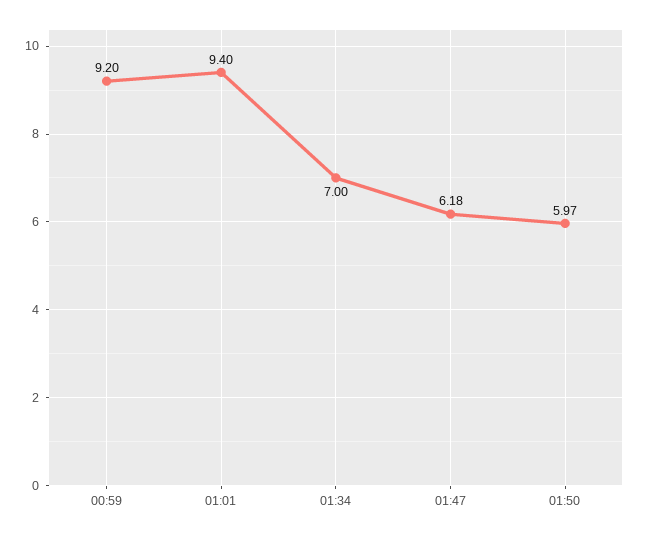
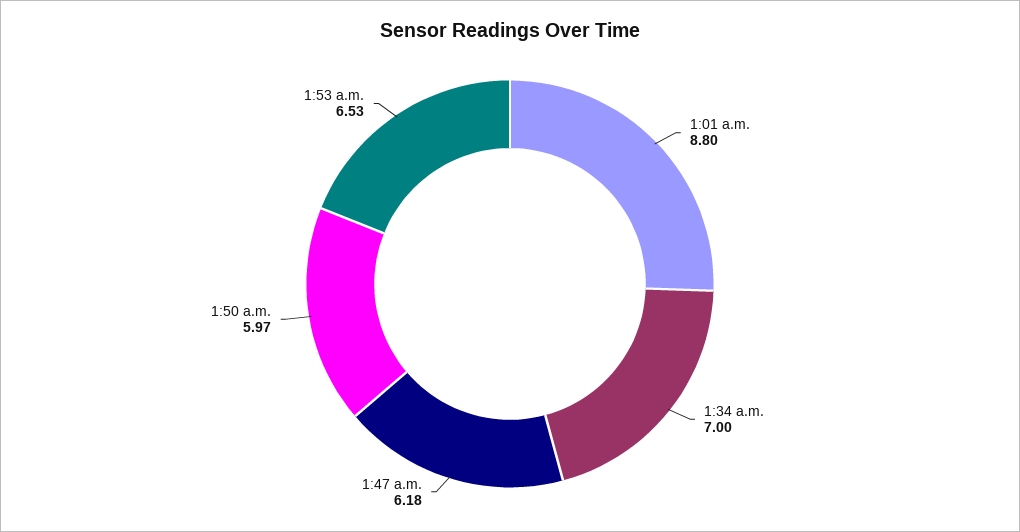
00:59: 9.2 -> none
01:01: 9.4 -> 8.8
1:53 a.m.: none -> 6.53

